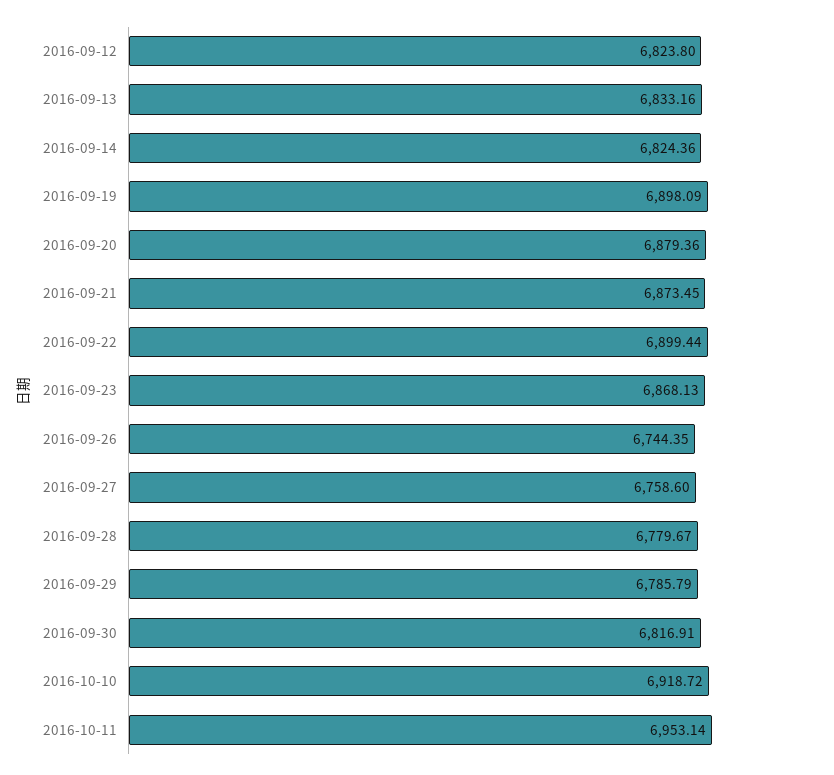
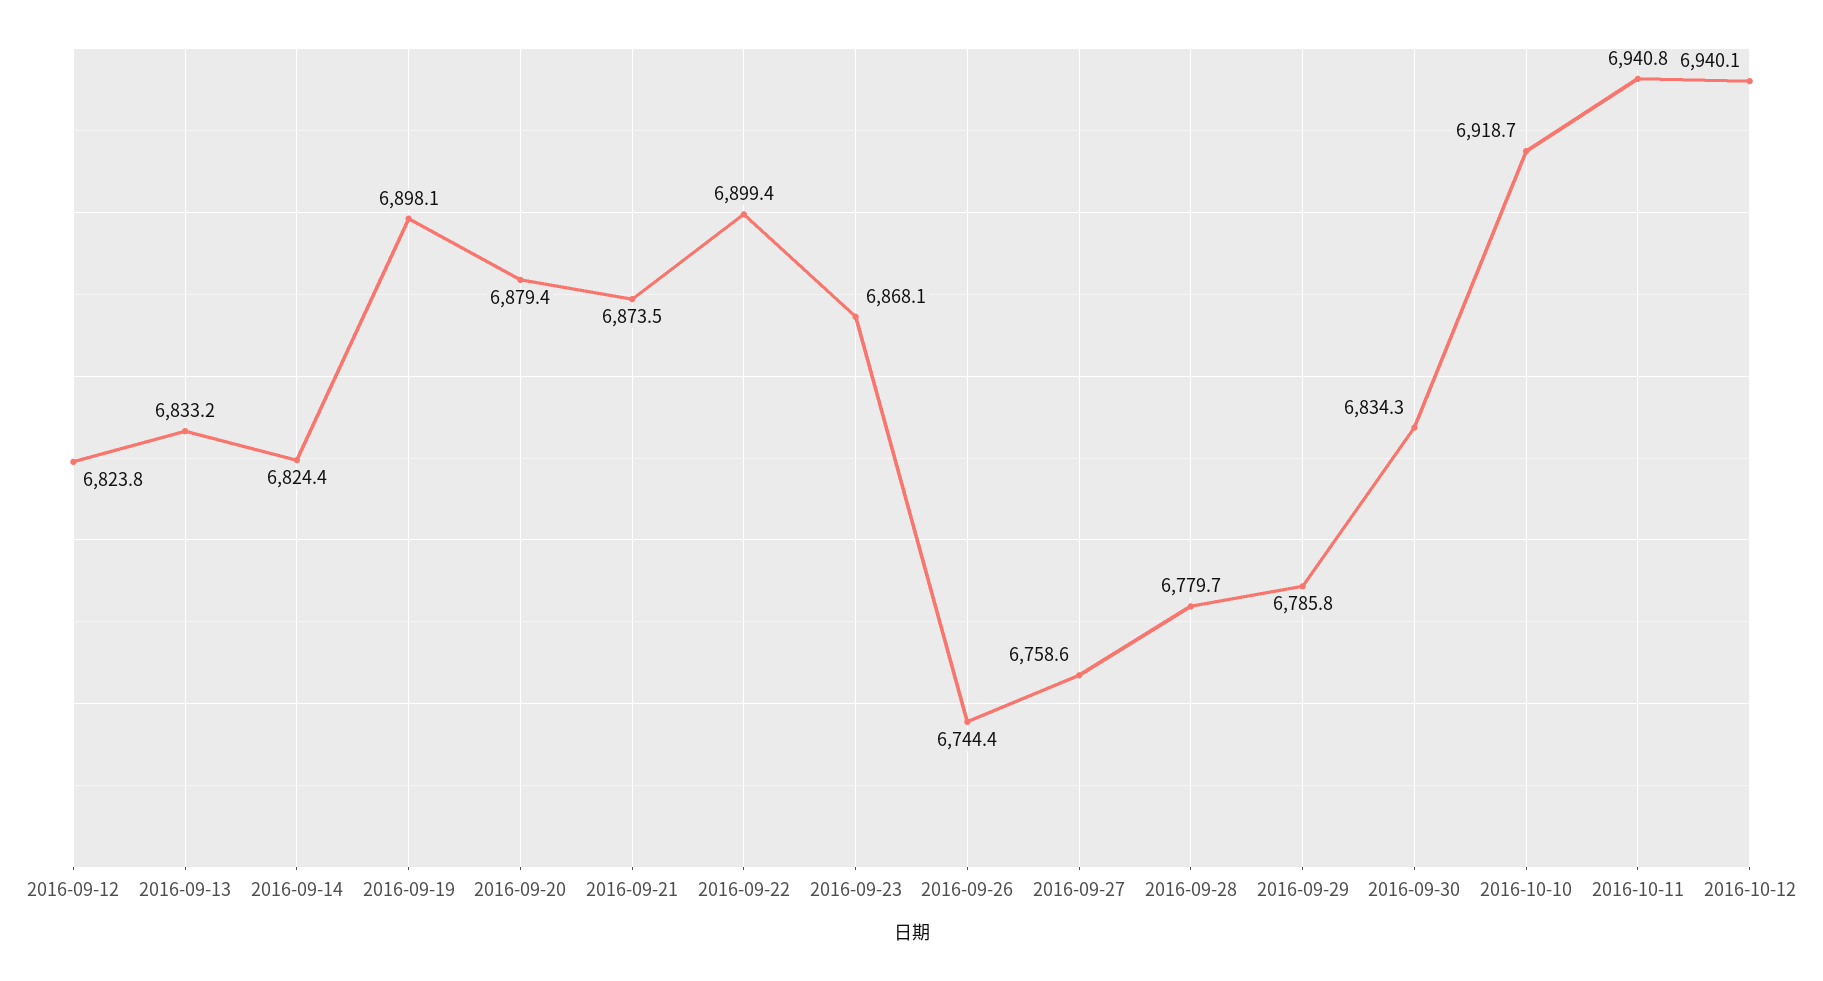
2016-09-30: 6816.91 -> 6834.3
2016-10-11: 6953.14 -> 6940.8
2016-10-12: none -> 6940.1

